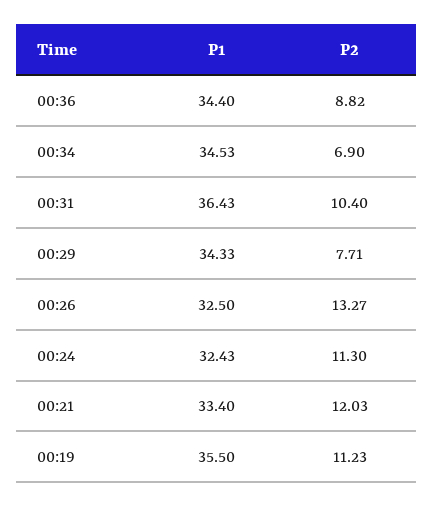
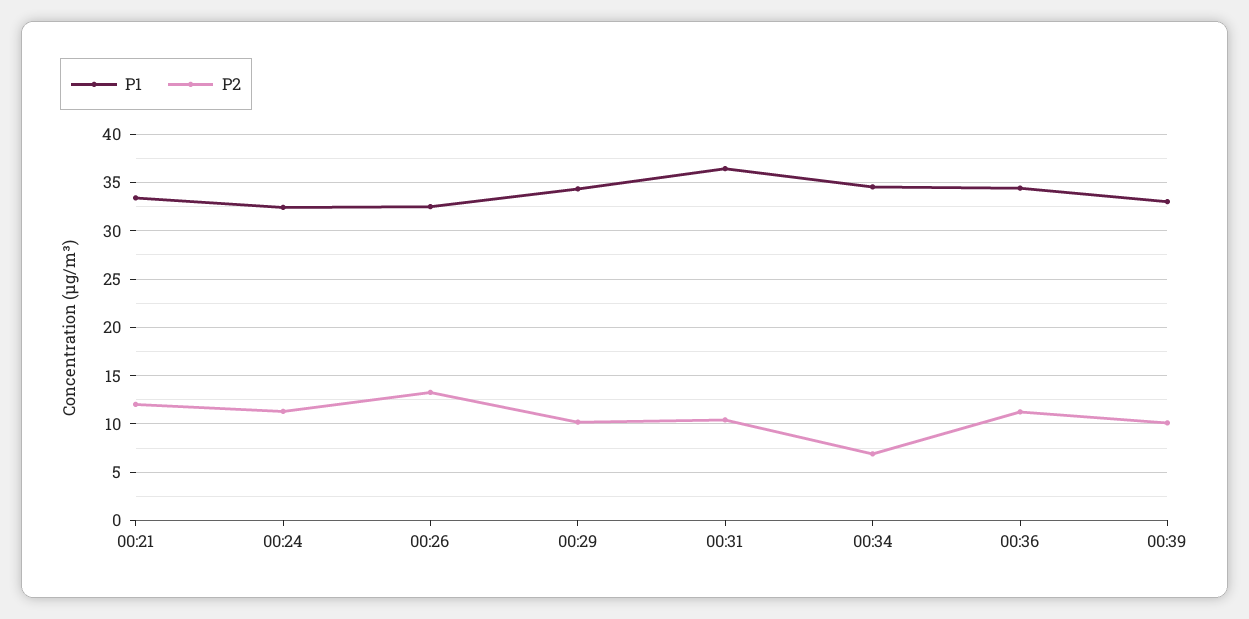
P2, 00:36: 8.82 -> 11
P2, 00:29: 7.71 -> 10
P1, 00:19: 35.5 -> none
P2, 00:19: 11.23 -> none
P1, 00:39: none -> 33
P2, 00:39: none -> 10

